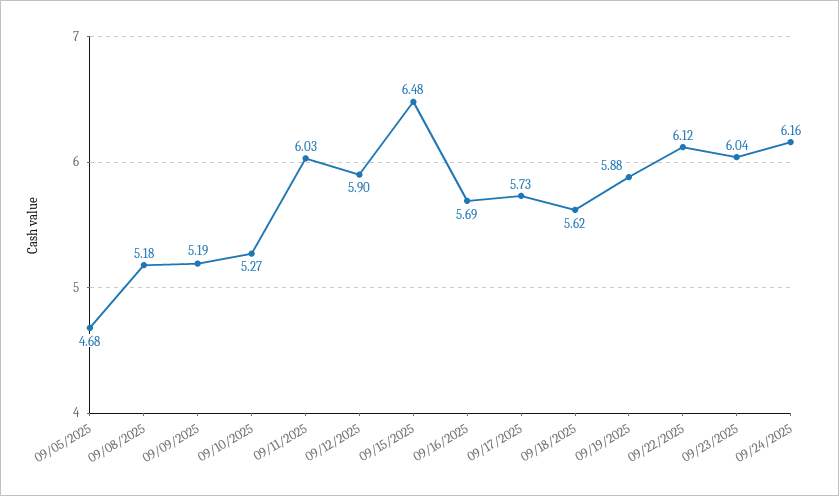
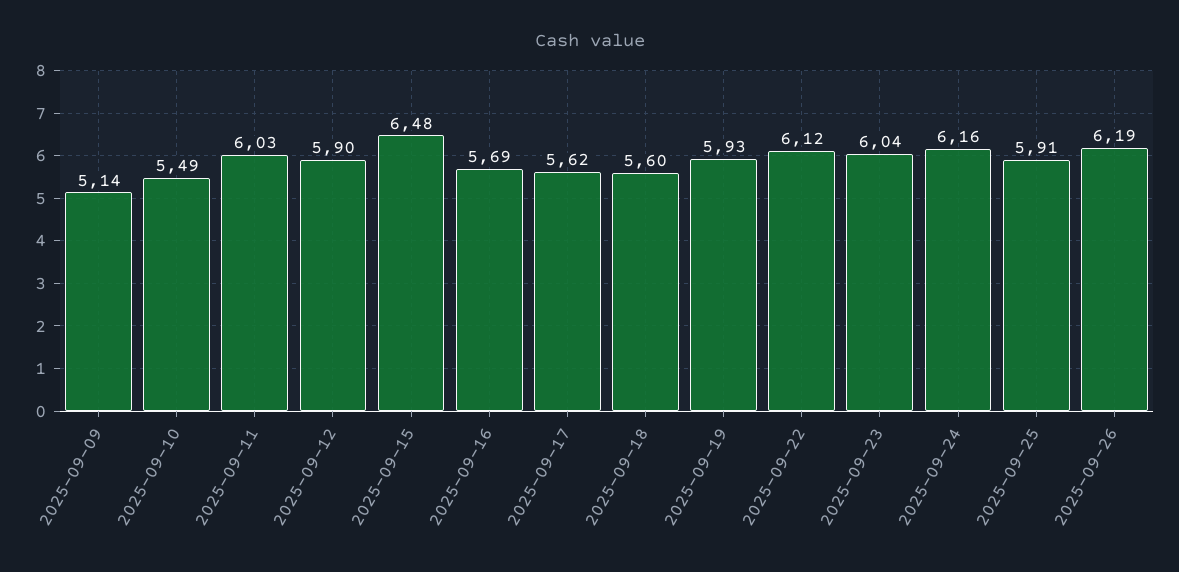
09/05/2025: 4.68 -> none
09/08/2025: 5.18 -> none
09/09/2025: 5.19 -> 5.14
09/10/2025: 5.27 -> 5.49
09/17/2025: 5.73 -> 5.62
09/18/2025: 5.62 -> 5.6
09/19/2025: 5.88 -> 5.93
2025-09-25: none -> 5.91
2025-09-26: none -> 6.19

